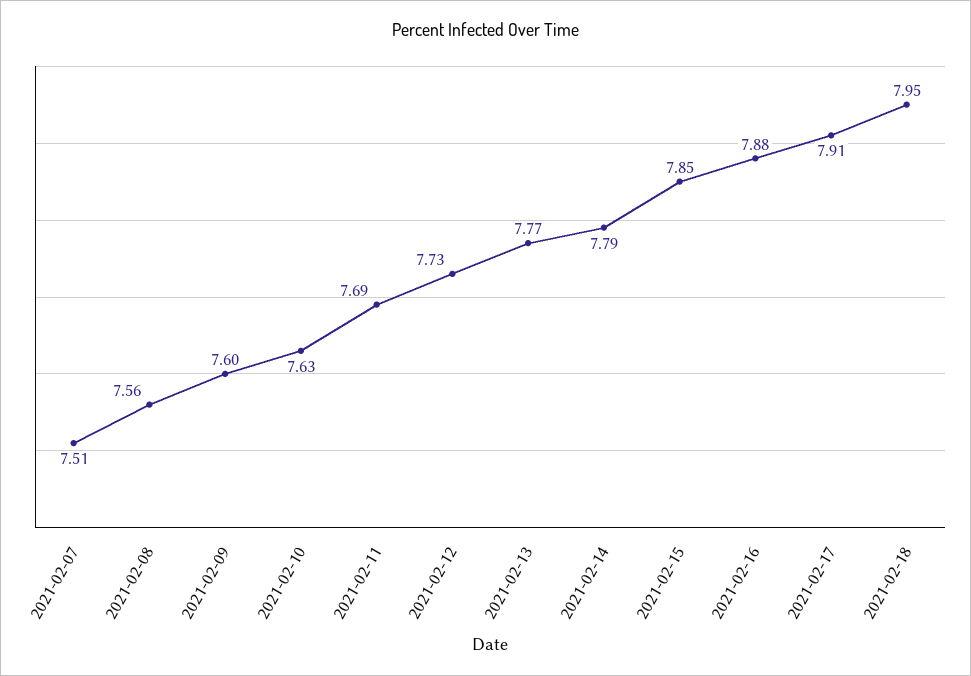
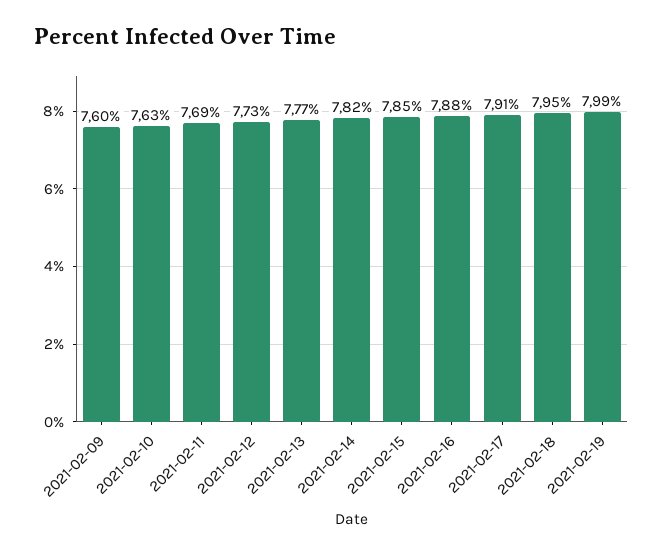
2021-02-07: 7.51 -> none
2021-02-08: 7.56 -> none
2021-02-14: 7.79 -> 7.82
2021-02-19: none -> 7.99

